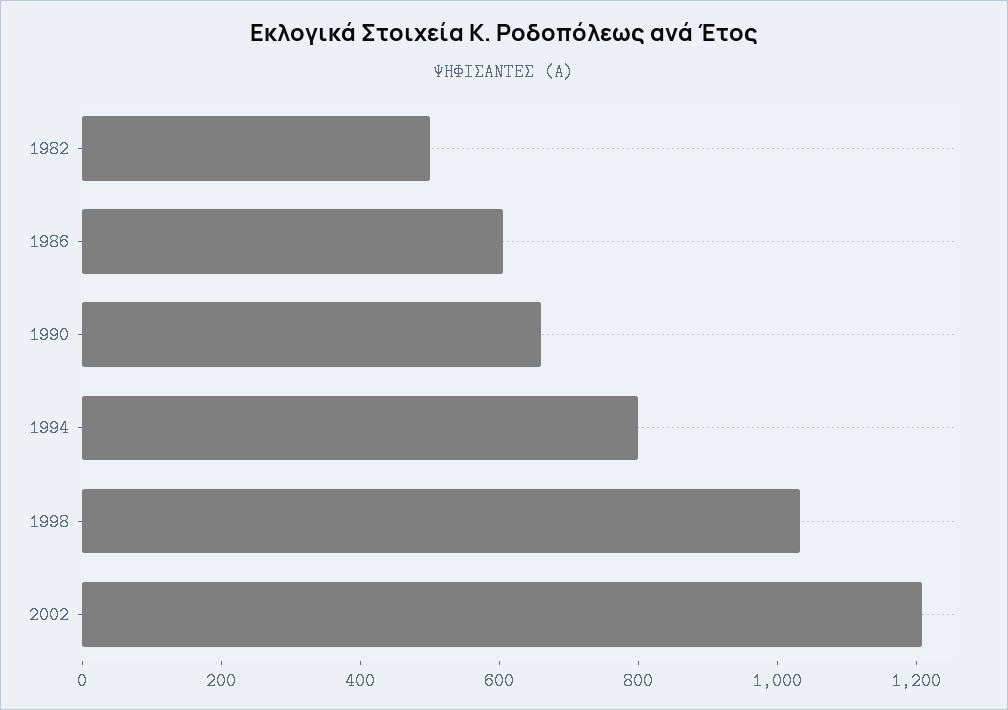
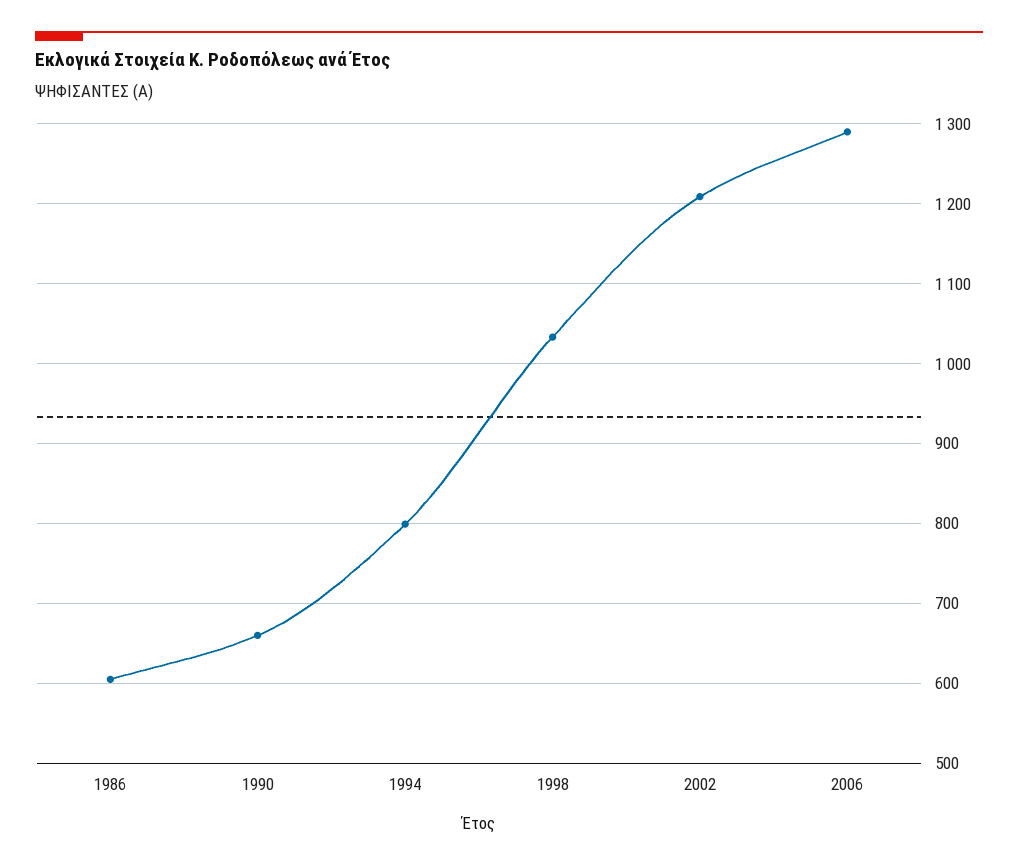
1982: 500 -> none
2006: none -> 1290

